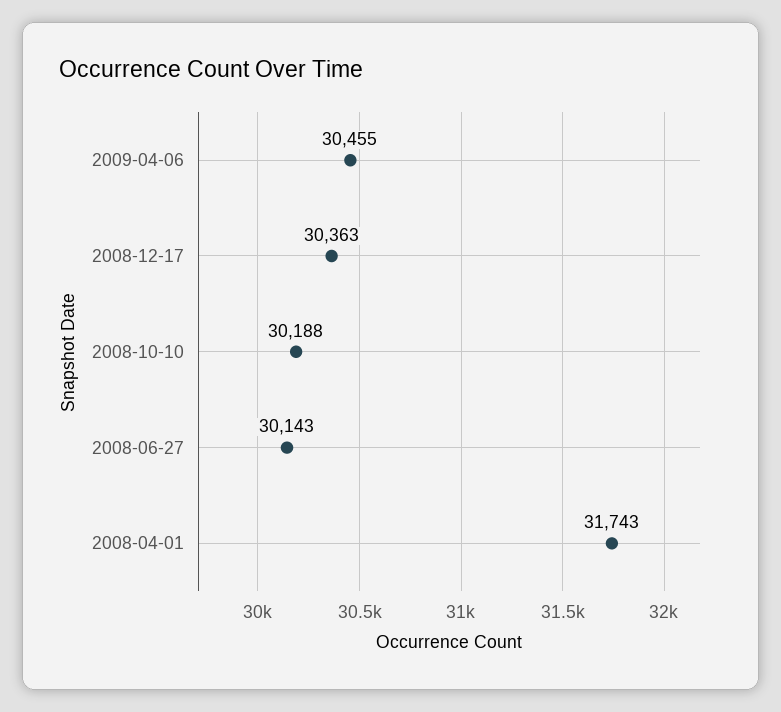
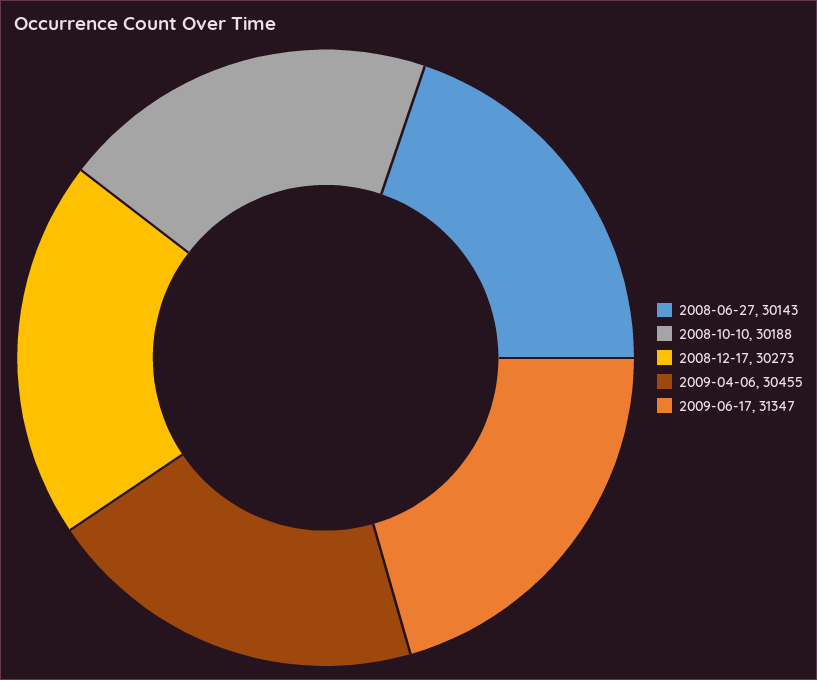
2008-12-17: 30363 -> 30273
2008-04-01: 31743 -> none
2009-06-17: none -> 31347

